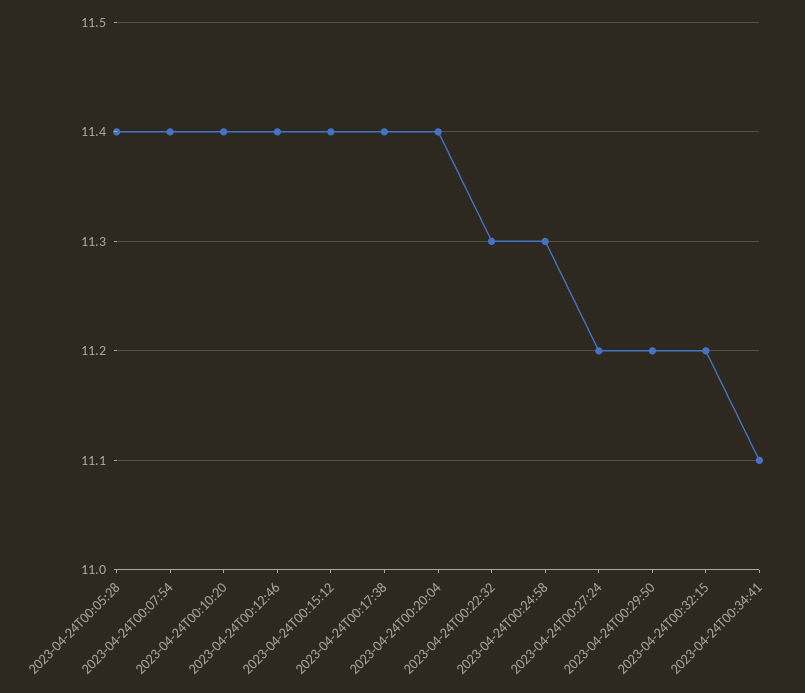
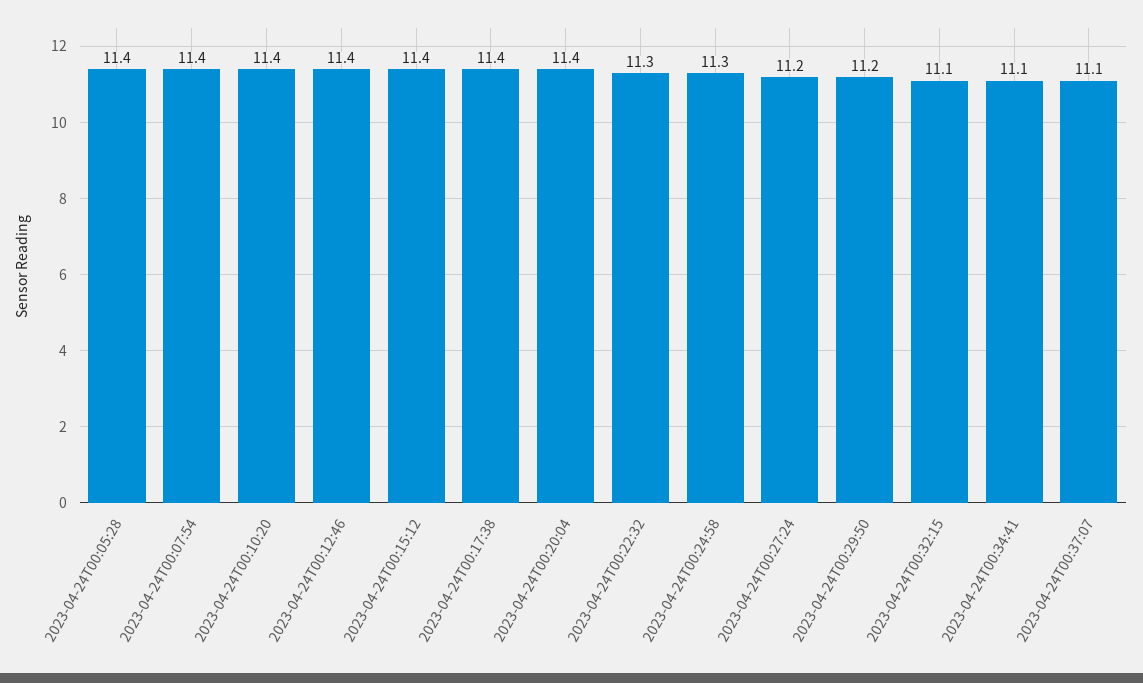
2023-04-24T00:32:15: 11.2 -> 11.1
2023-04-24T00:37:07: none -> 11.1

